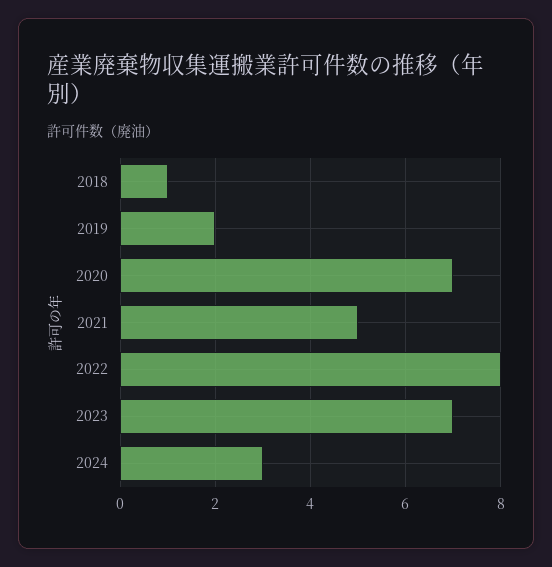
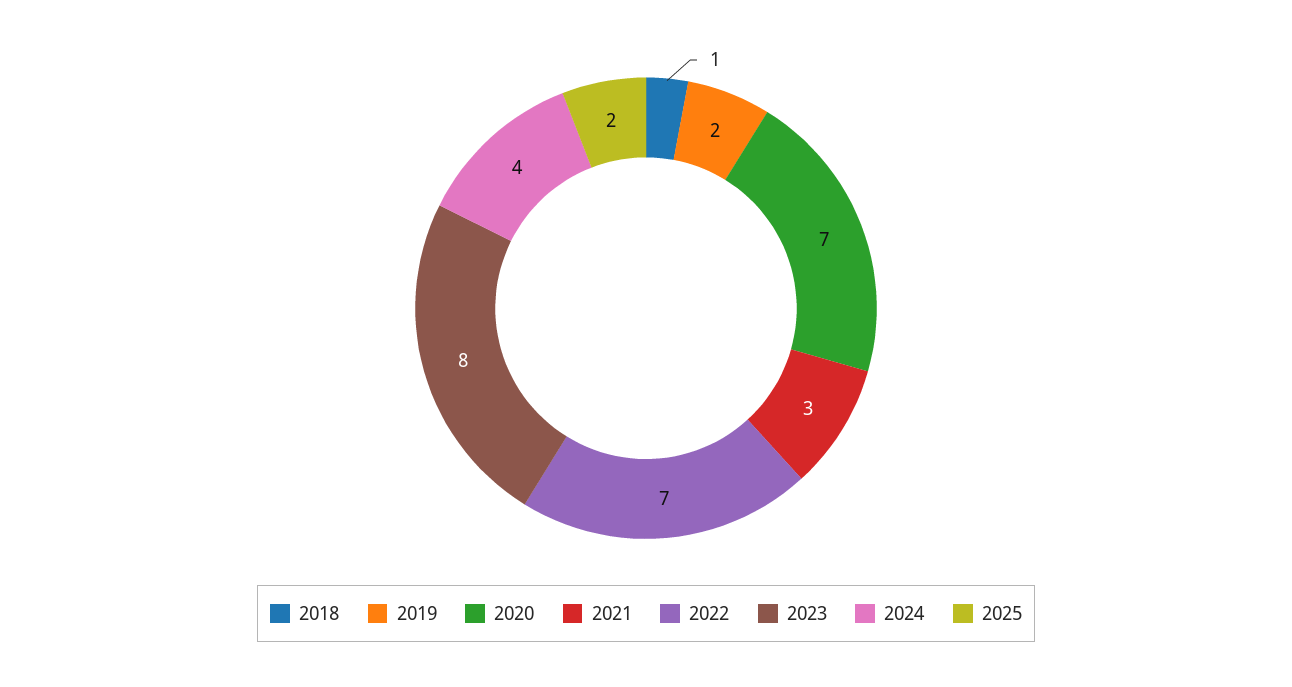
2021: 5 -> 3
2022: 8 -> 7
2023: 7 -> 8
2024: 3 -> 4
2025: none -> 2

